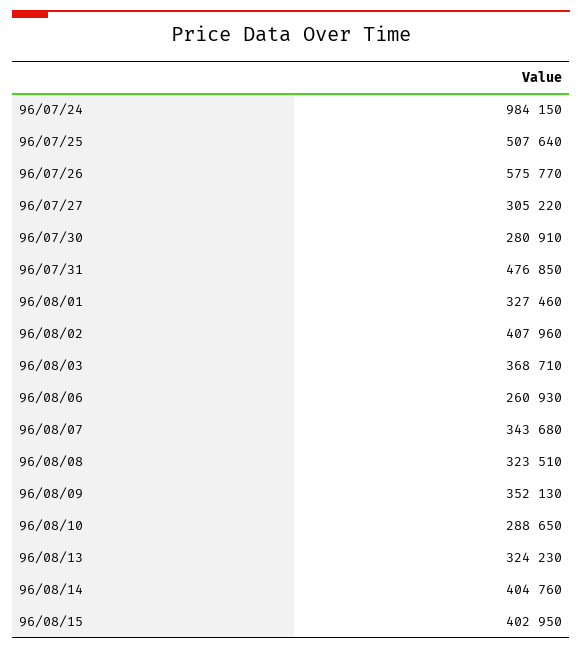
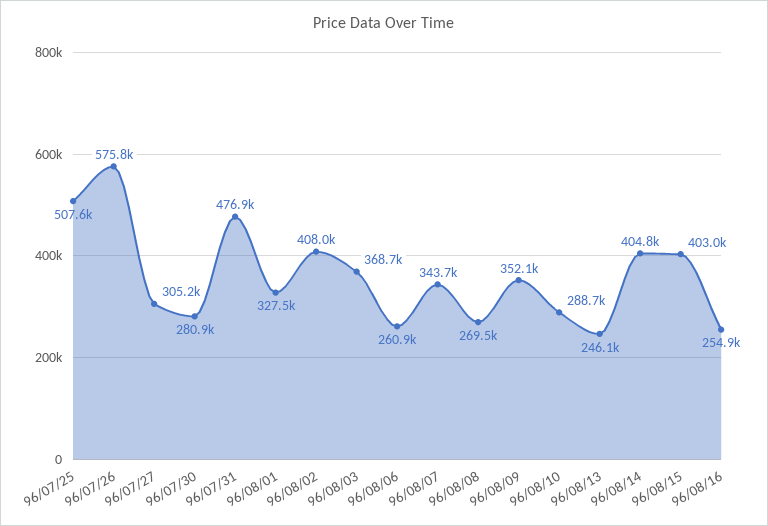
96/07/24: 984150 -> none
96/08/08: 323510 -> 269500
96/08/13: 324230 -> 246100
96/08/16: none -> 254900

